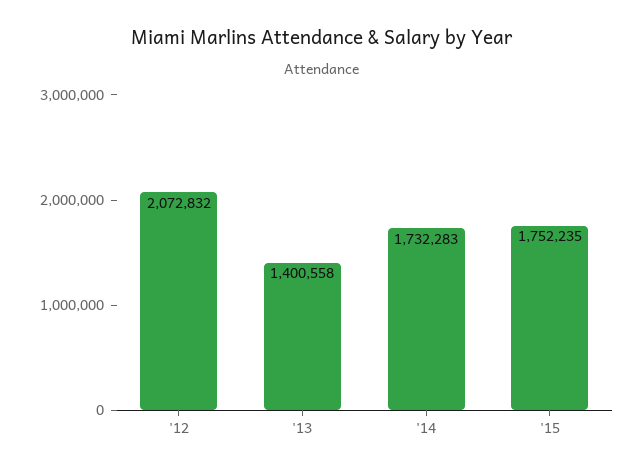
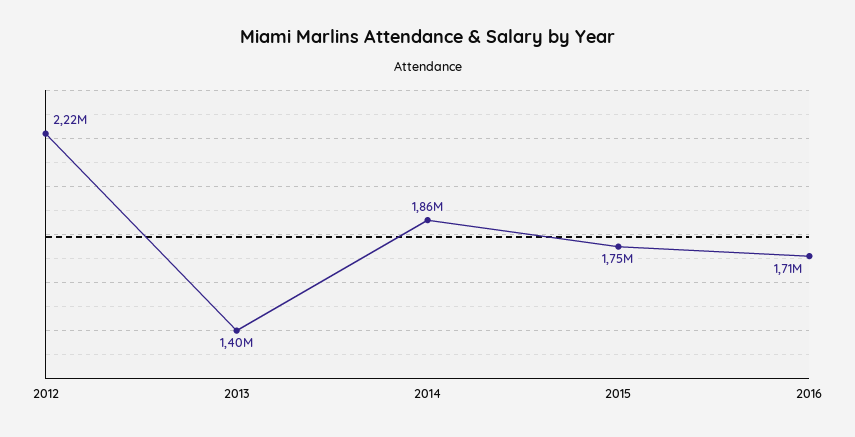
'12: 2072832 -> 2220000
'14: 1732283 -> 1860000
2016: none -> 1710000

